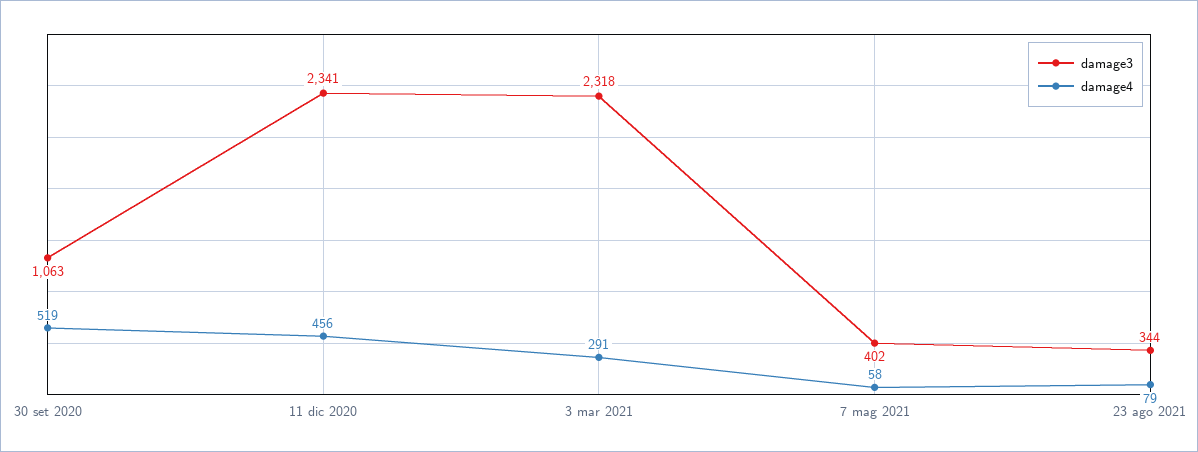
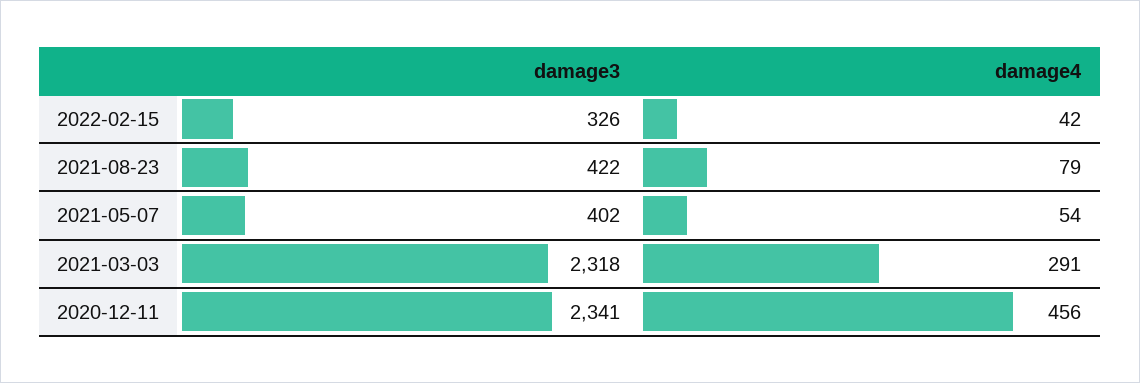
damage3, 30 set 2020: 1063 -> none
damage4, 30 set 2020: 519 -> none
damage4, 7 mag 2021: 58 -> 54
damage3, 23 ago 2021: 344 -> 422
damage3, 2022-02-15: none -> 326
damage4, 2022-02-15: none -> 42

